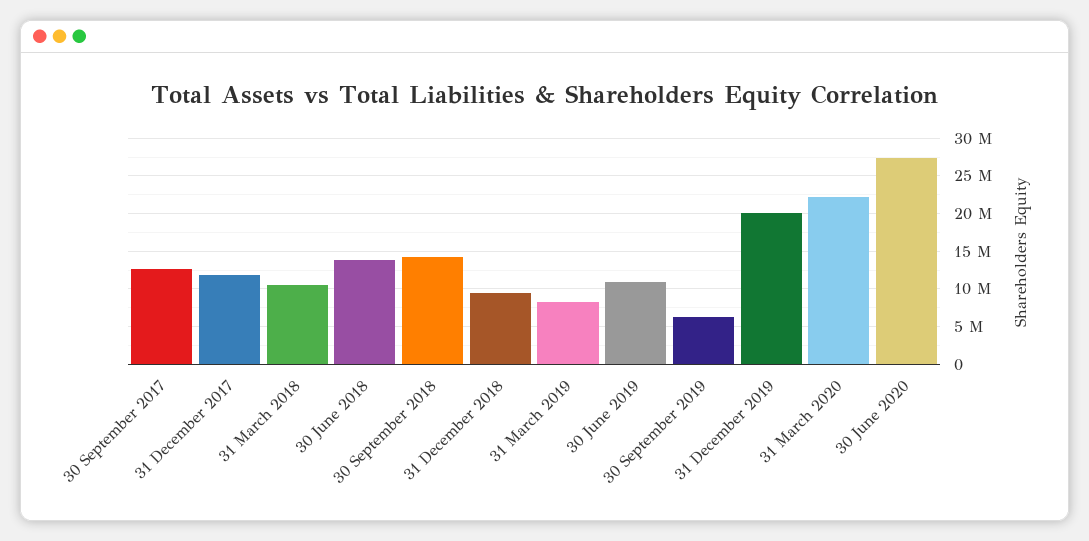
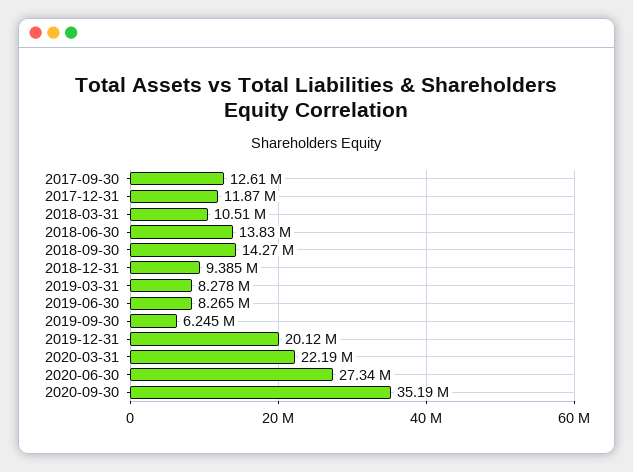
30 June 2019: 11000000 -> 8265000
2020-09-30: none -> 35190000

